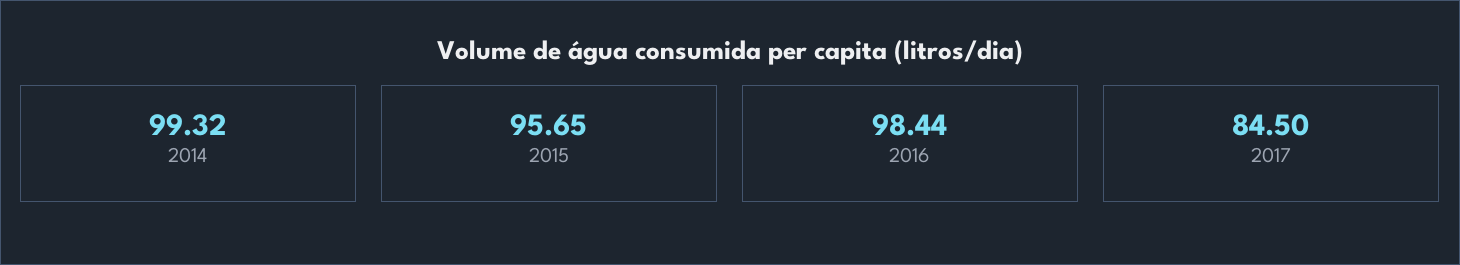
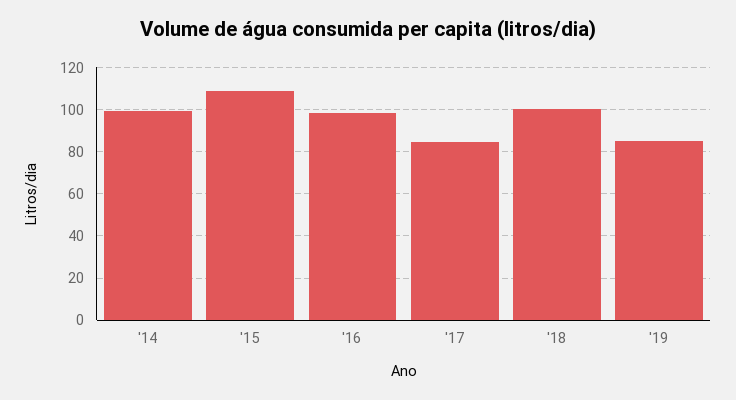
2015: 95.65 -> 110
'18: none -> 100
'19: none -> 85

